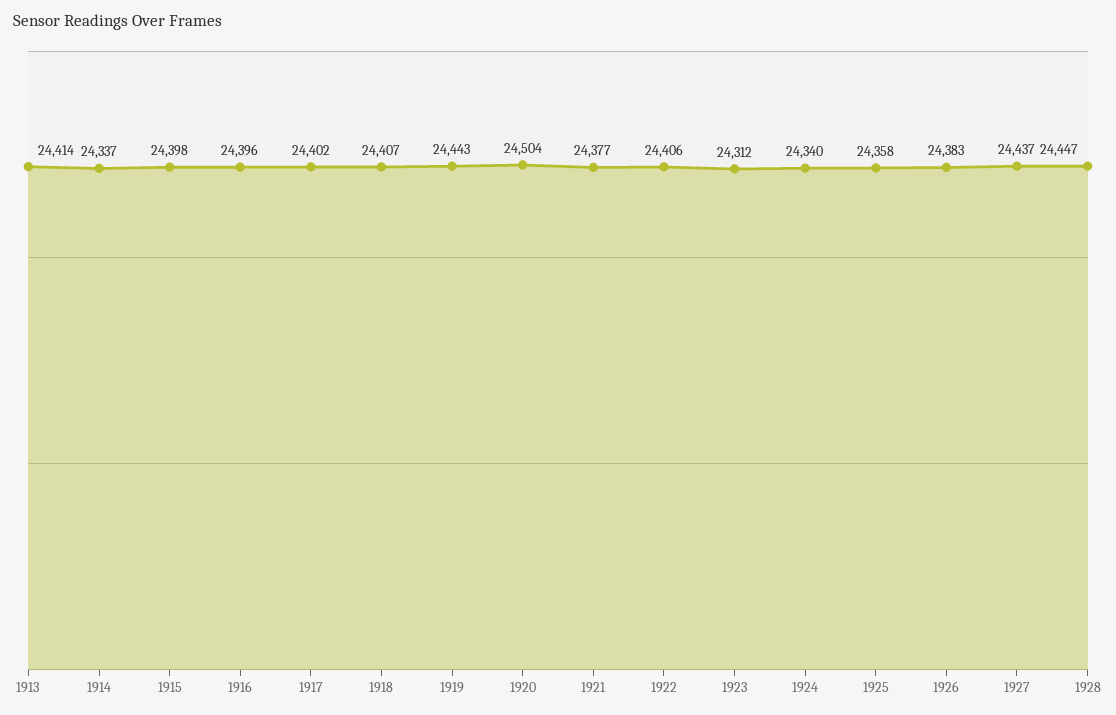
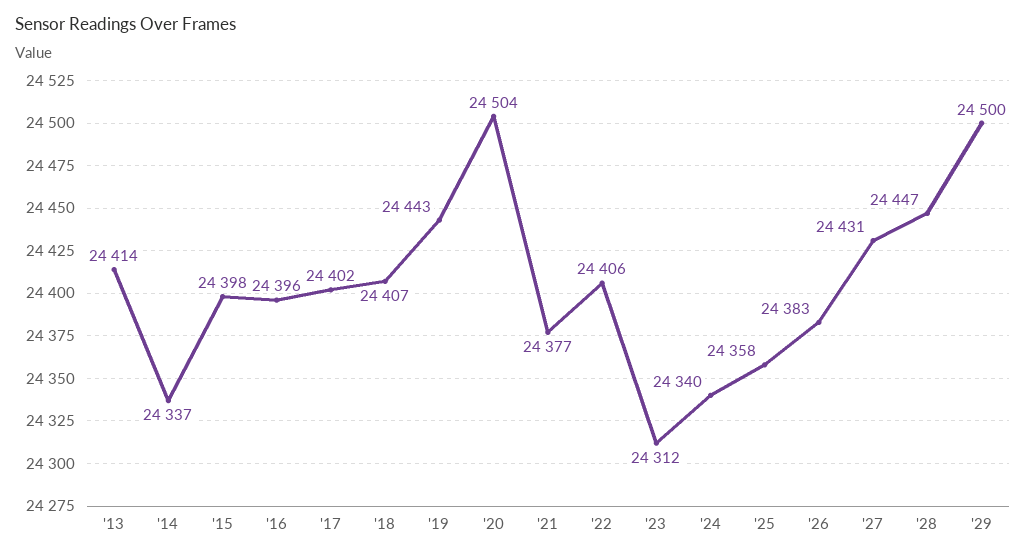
1927: 24437 -> 24431
'29: none -> 24500

